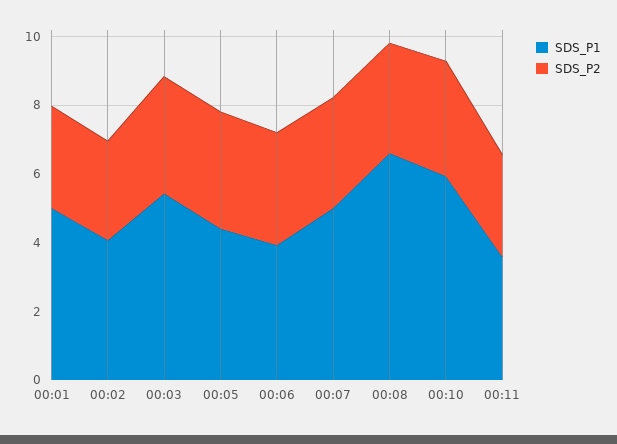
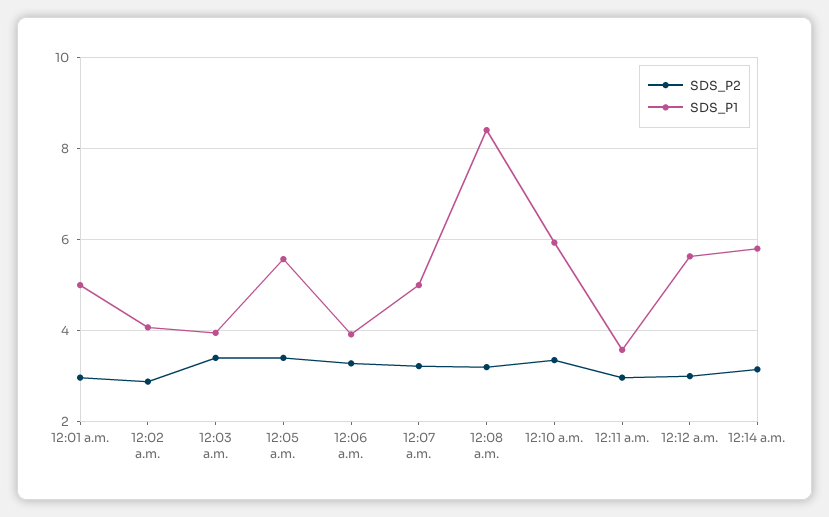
SDS_P1, 00:03: 5.5 -> 4
SDS_P1, 00:05: 4.5 -> 5.6
SDS_P1, 00:08: 6.5 -> 8.4
SDS_P2, 12:12 a.m.: none -> 3
SDS_P1, 12:12 a.m.: none -> 5.6
SDS_P2, 12:14 a.m.: none -> 3.2
SDS_P1, 12:14 a.m.: none -> 5.8

